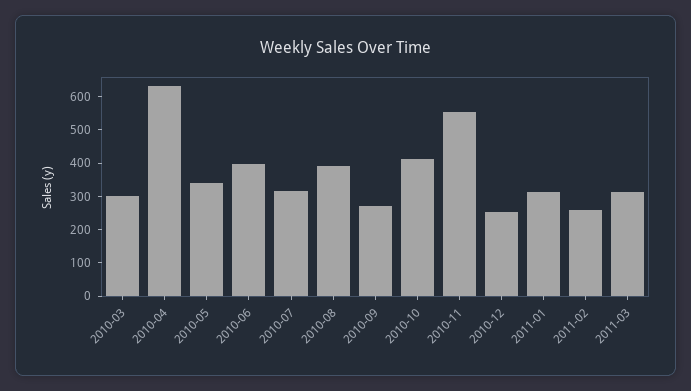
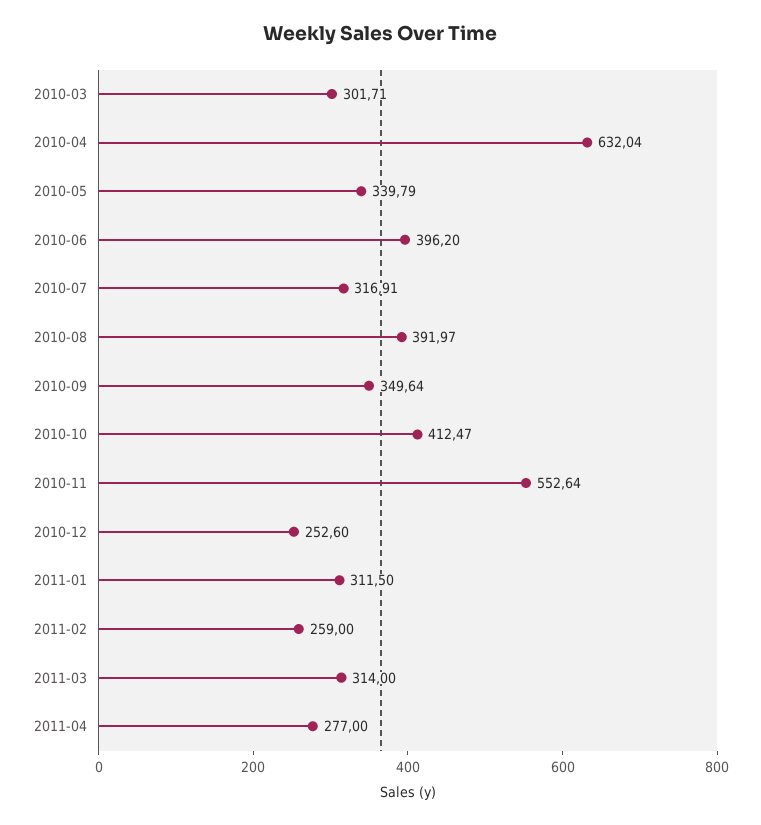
2010-09: 275 -> 349.64
2011-04: none -> 277

